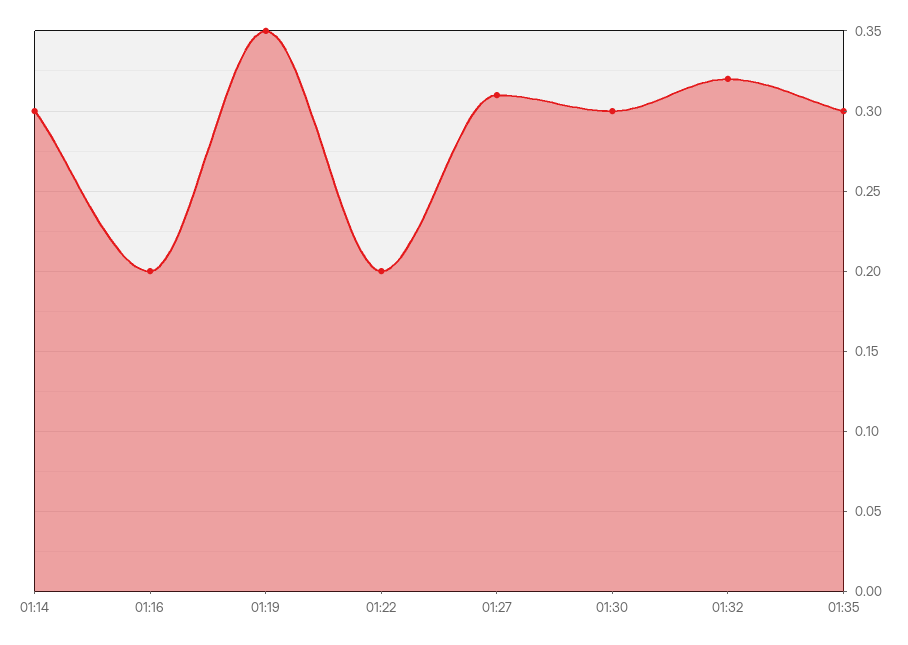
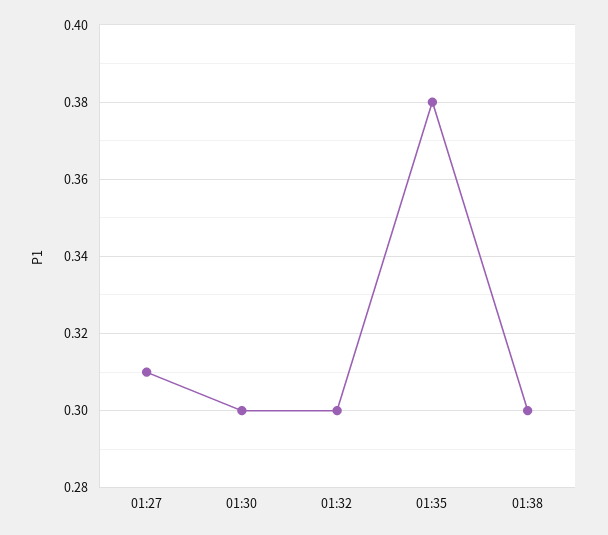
01:14: 0.3 -> none
01:16: 0.2 -> none
01:19: 0.35 -> none
01:22: 0.2 -> none
01:32: 0.32 -> 0.3
01:35: 0.3 -> 0.38
01:38: none -> 0.3

